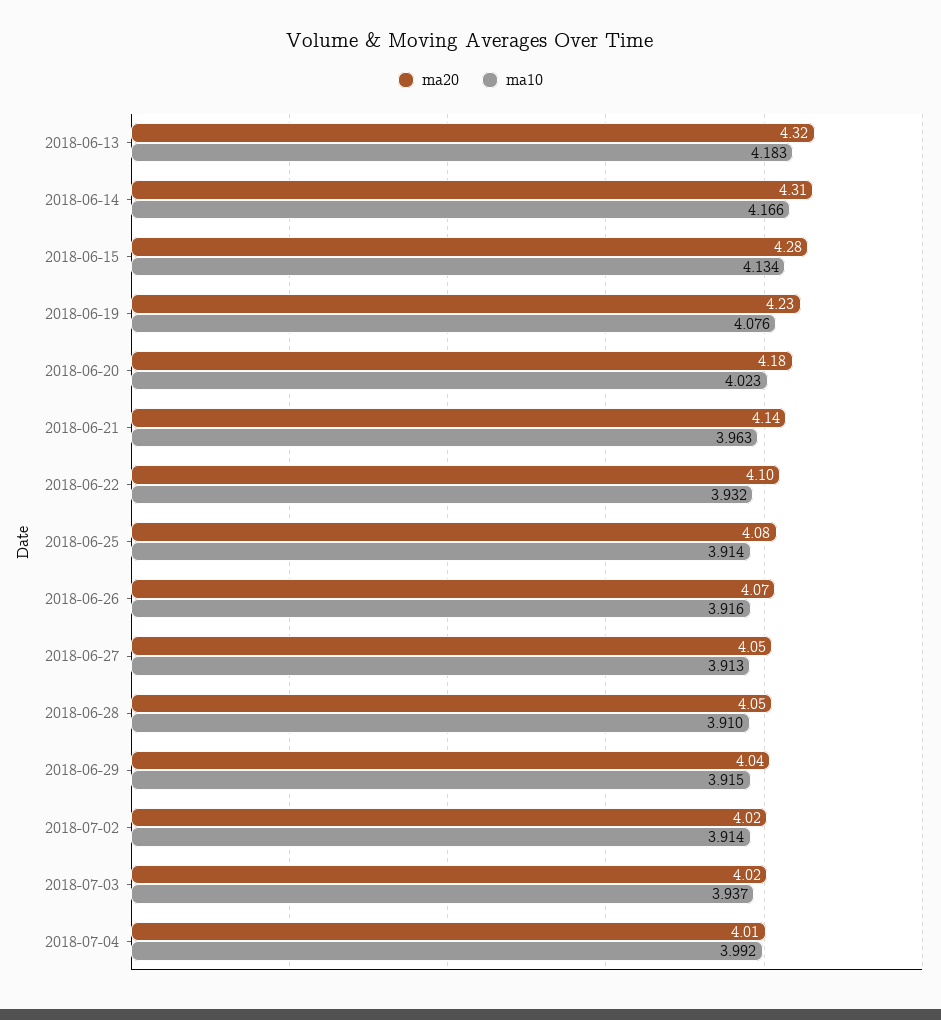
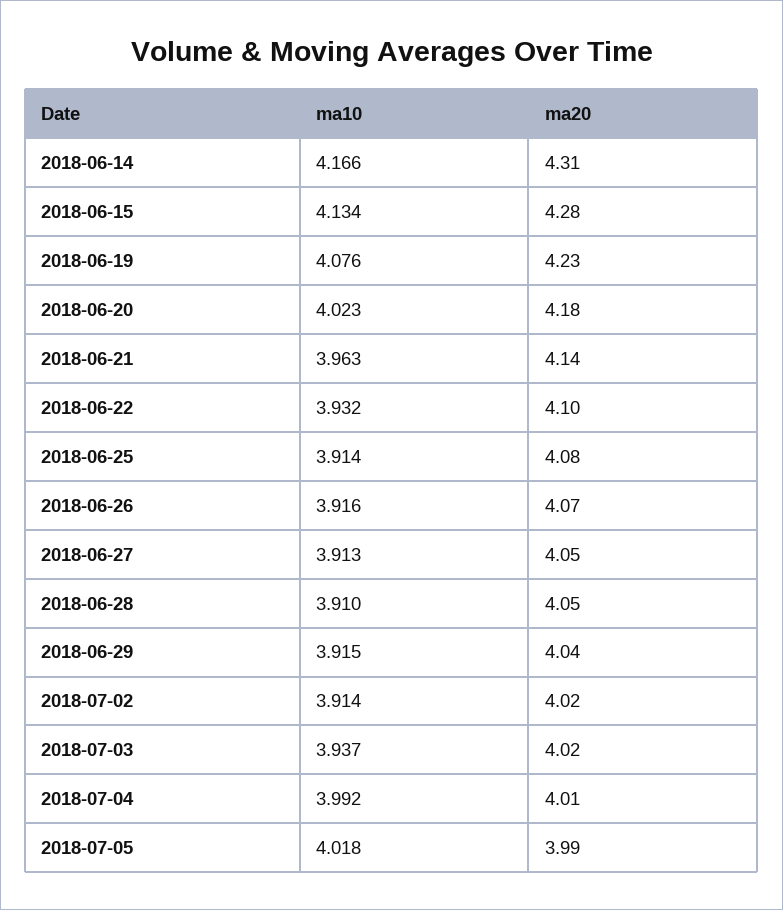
ma20, 2018-06-13: 4.32 -> none
ma10, 2018-06-13: 4.183 -> none
ma10, 2018-07-05: none -> 4.018
ma20, 2018-07-05: none -> 3.99

